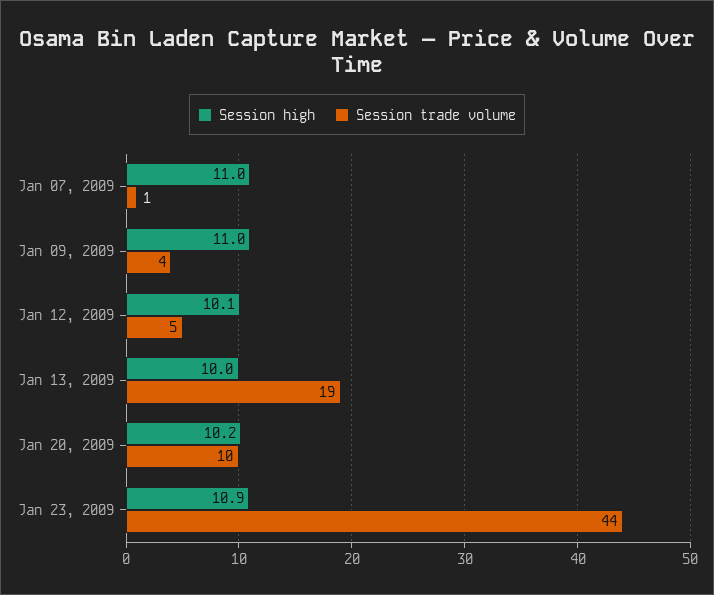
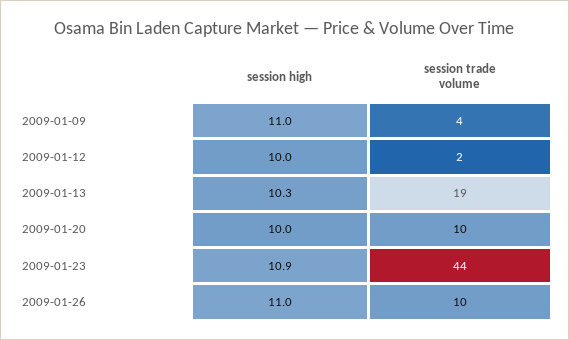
Session high, Jan 07, 2009: 11 -> none
Session trade volume, Jan 07, 2009: 1 -> none
Session high, Jan 12, 2009: 10.1 -> 10
Session trade volume, Jan 12, 2009: 5 -> 2
Session high, Jan 13, 2009: 10 -> 10.3
Session high, Jan 20, 2009: 10.2 -> 10
Session high, 2009-01-26: none -> 11
Session trade volume, 2009-01-26: none -> 10

